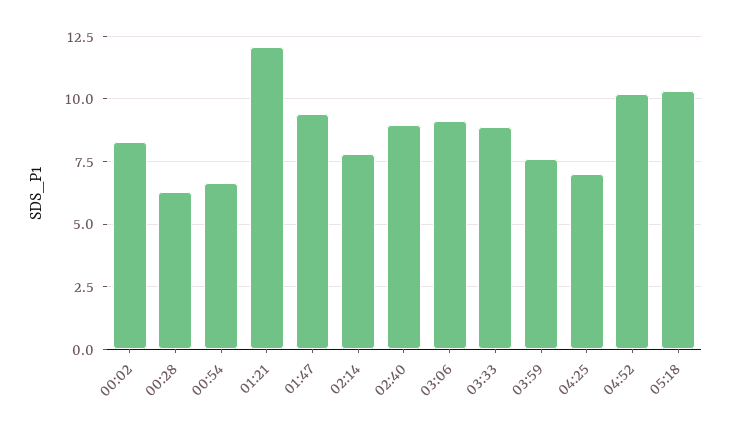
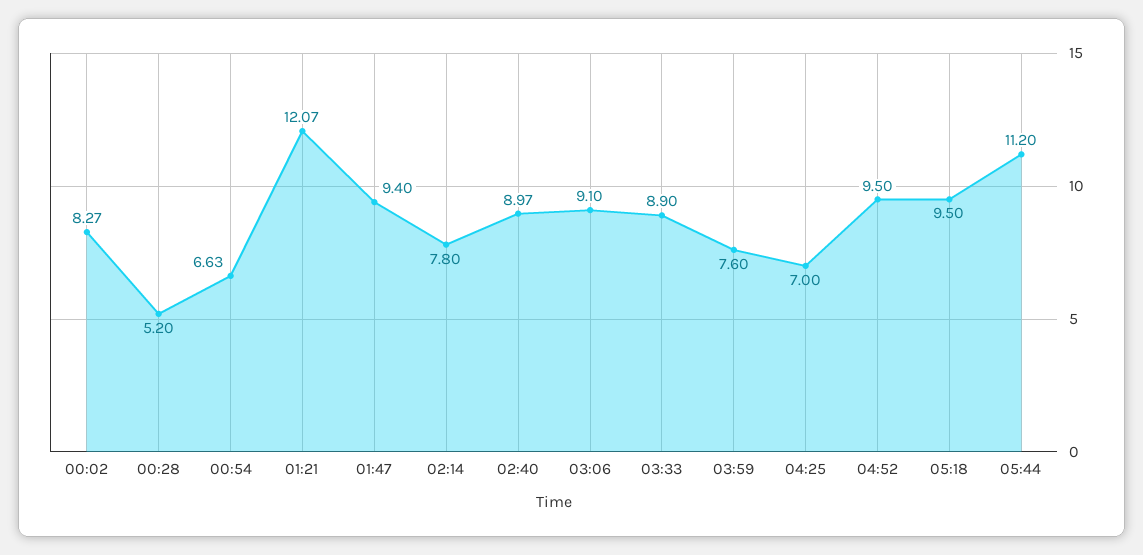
00:28: 6.25 -> 5.2
04:52: 10.25 -> 9.5
05:18: 10.25 -> 9.5
05:44: none -> 11.2

